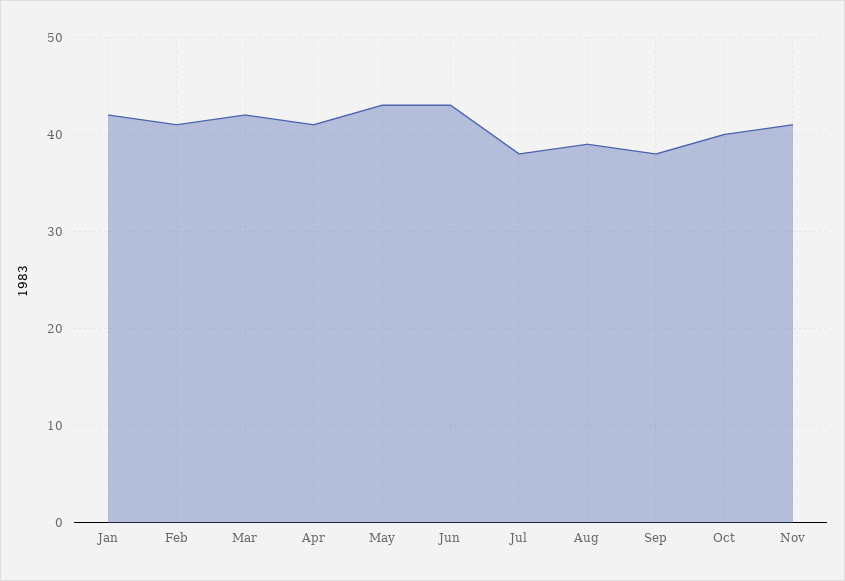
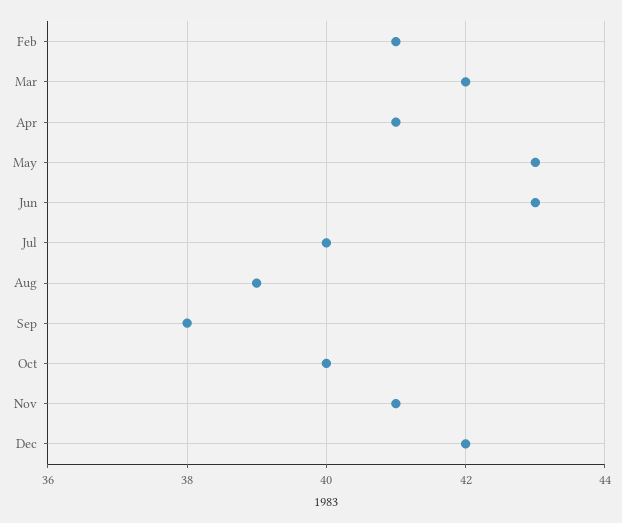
Jan: 42 -> none
Jul: 38 -> 40
Dec: none -> 42

